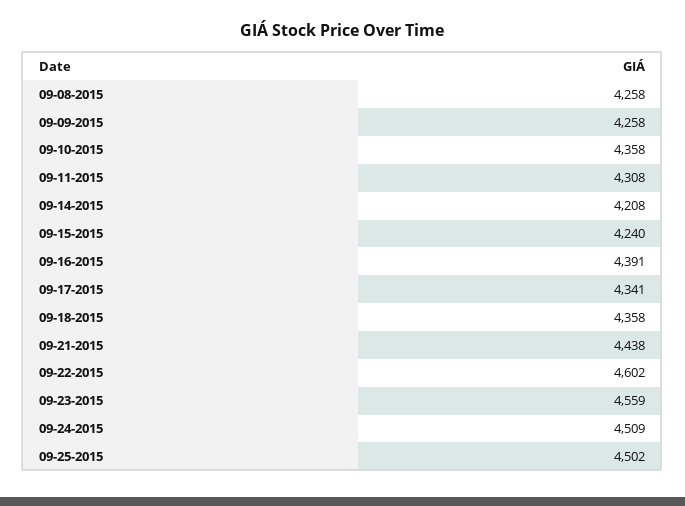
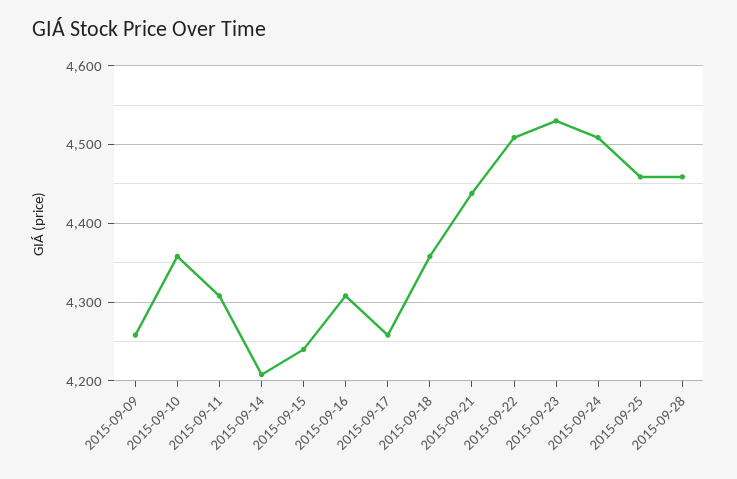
09-08-2015: 4258 -> none
09-16-2015: 4391 -> 4310
09-17-2015: 4341 -> 4260
09-22-2015: 4602 -> 4510
09-23-2015: 4559 -> 4530
09-25-2015: 4502 -> 4460
2015-09-28: none -> 4460

